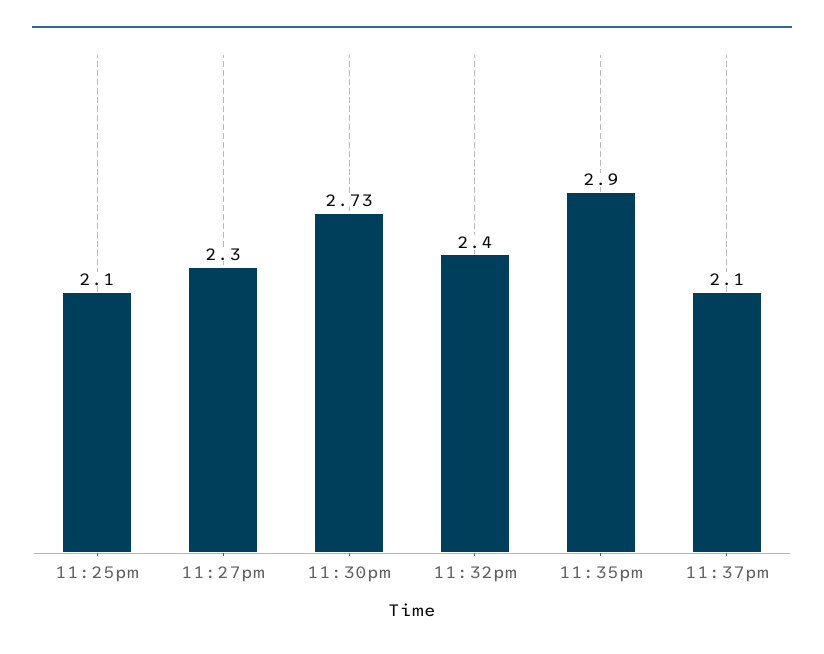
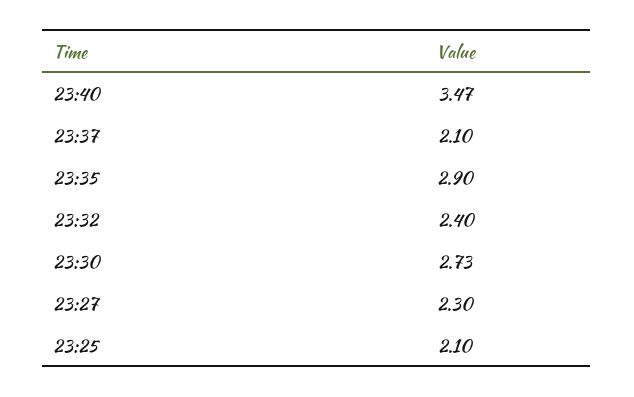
23:40: none -> 3.47

